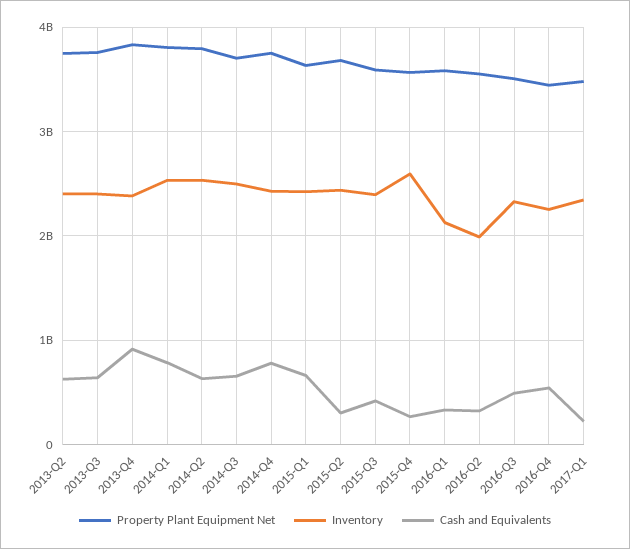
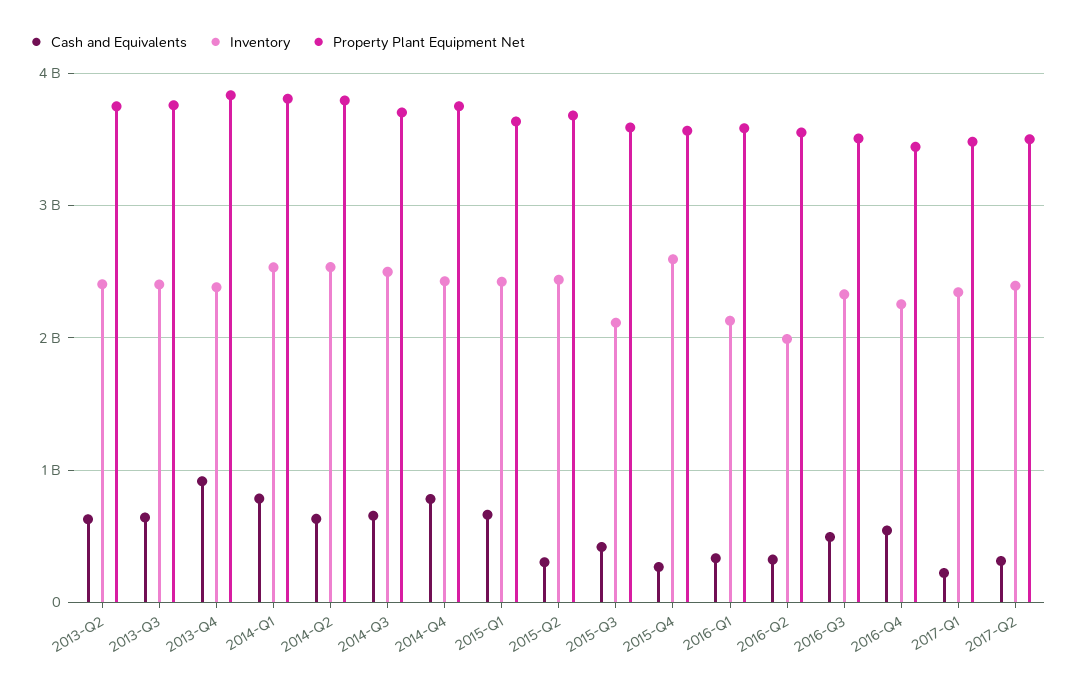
Inventory, 2015-Q3: 2400000000 -> 2100000000
Cash and Equivalents, 2017-Q2: none -> 300000000
Inventory, 2017-Q2: none -> 2400000000
Property Plant Equipment Net, 2017-Q2: none -> 3500000000

